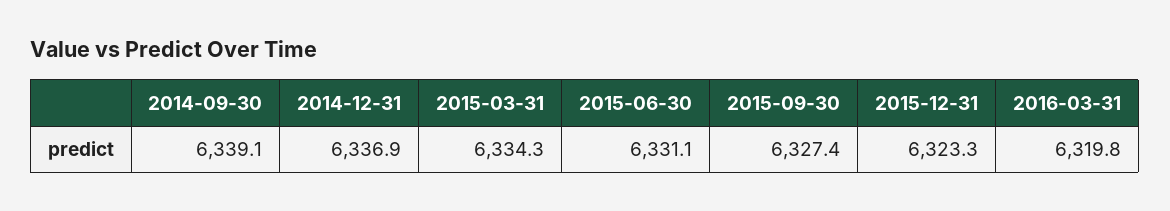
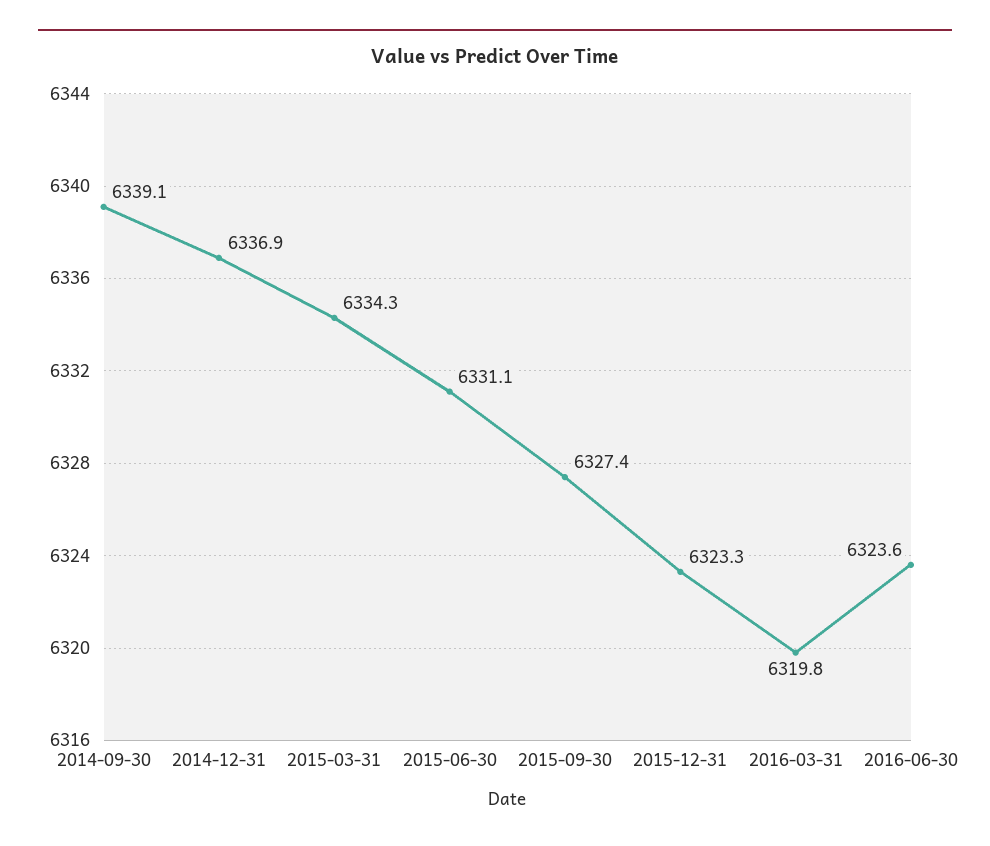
2016-06-30: none -> 6323.6

